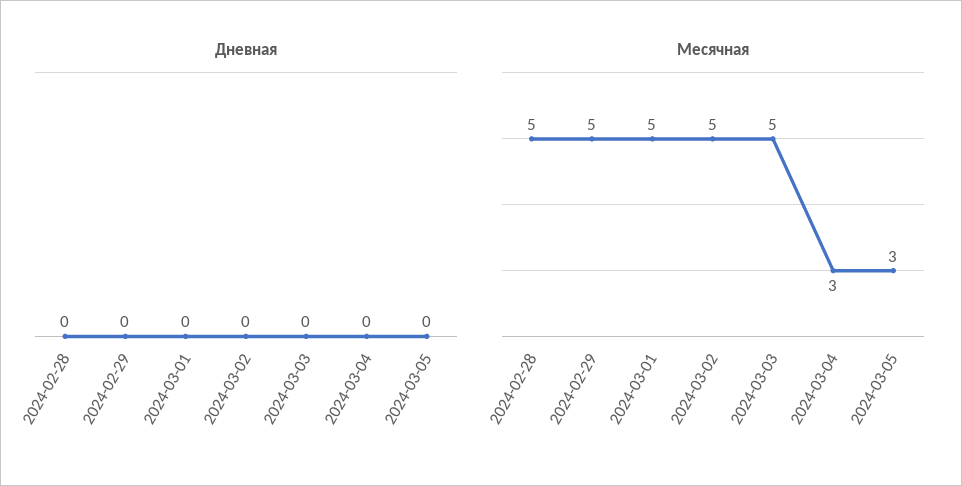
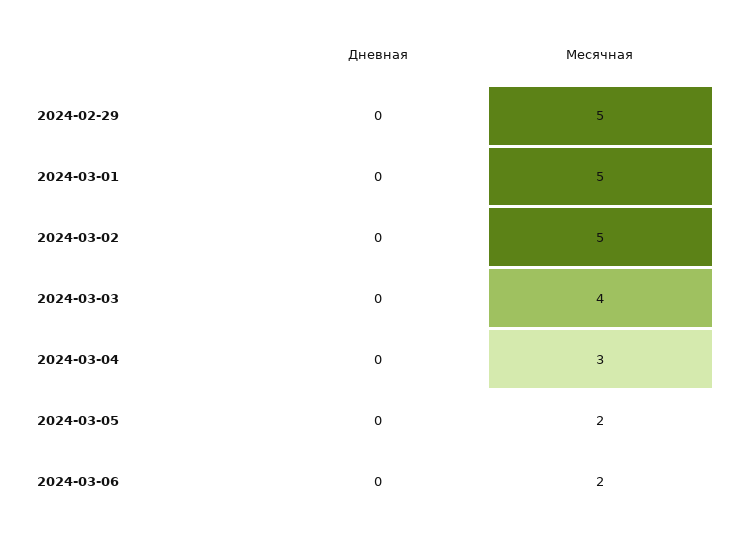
Дневная, 2024-02-28: 0 -> none
Месячная, 2024-02-28: 5 -> none
Месячная, 2024-03-03: 5 -> 4
Месячная, 2024-03-05: 3 -> 2
Дневная, 2024-03-06: none -> 0
Месячная, 2024-03-06: none -> 2

